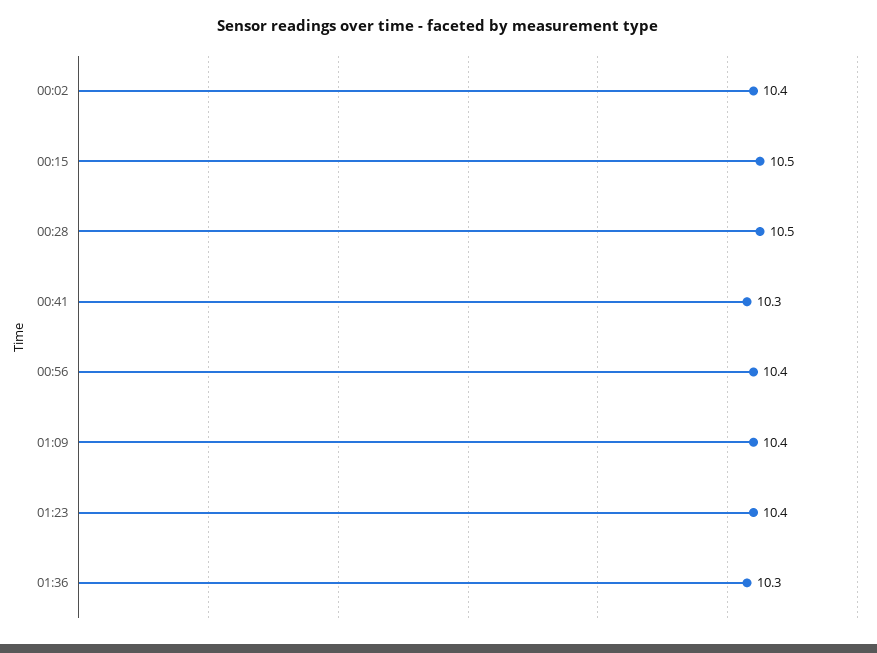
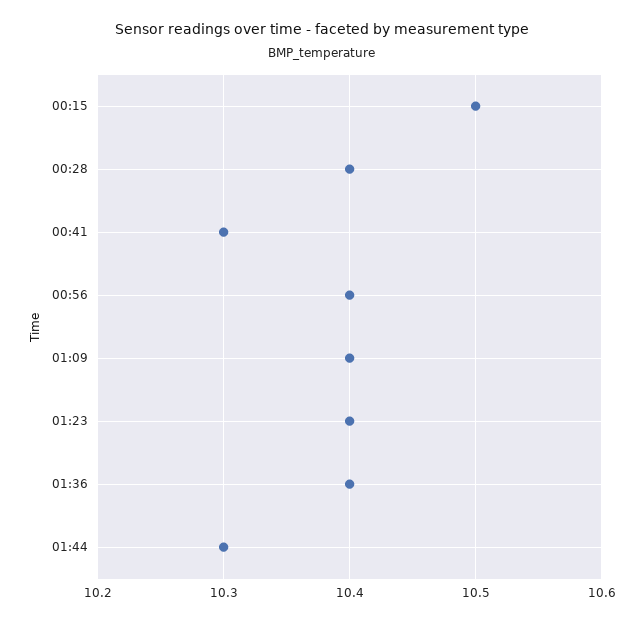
00:02: 10.4 -> none
00:28: 10.5 -> 10.4
01:36: 10.3 -> 10.4
01:44: none -> 10.3

